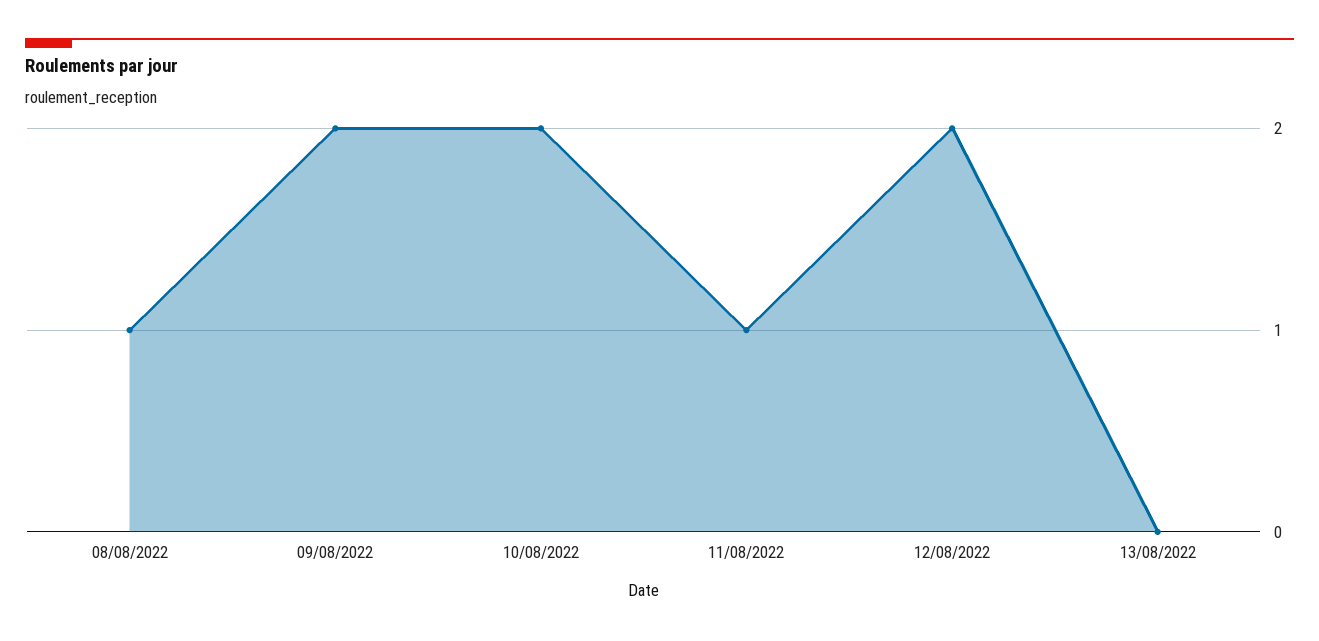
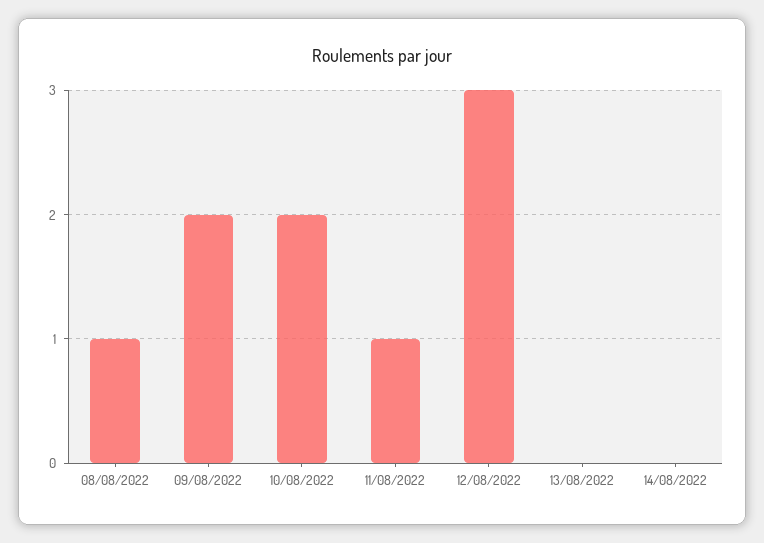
12/08/2022: 2 -> 3
14/08/2022: none -> 0

